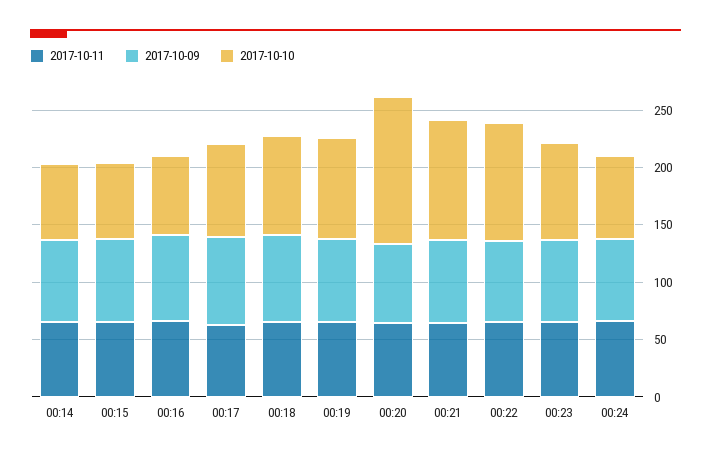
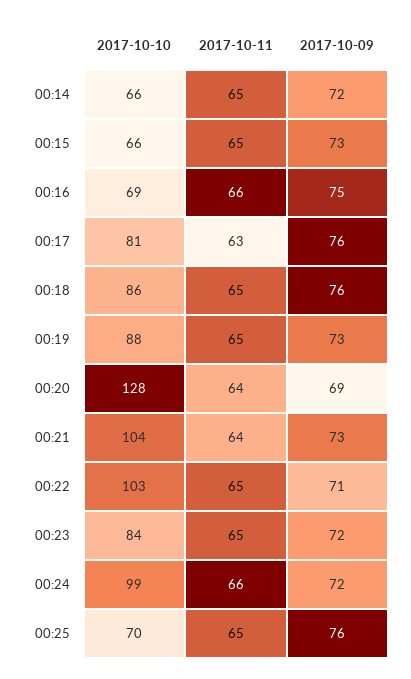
2017-10-10, 00:24: 70 -> 99
2017-10-10, 00:25: none -> 70
2017-10-11, 00:25: none -> 65
2017-10-09, 00:25: none -> 76

